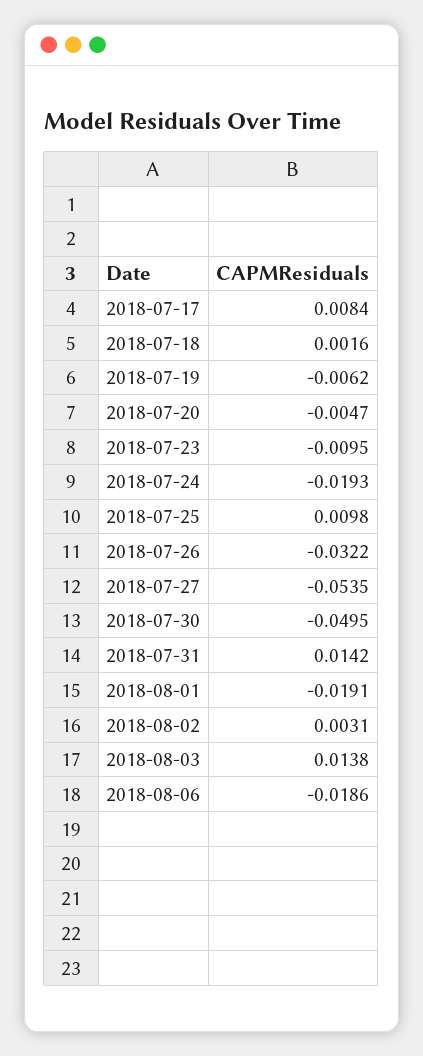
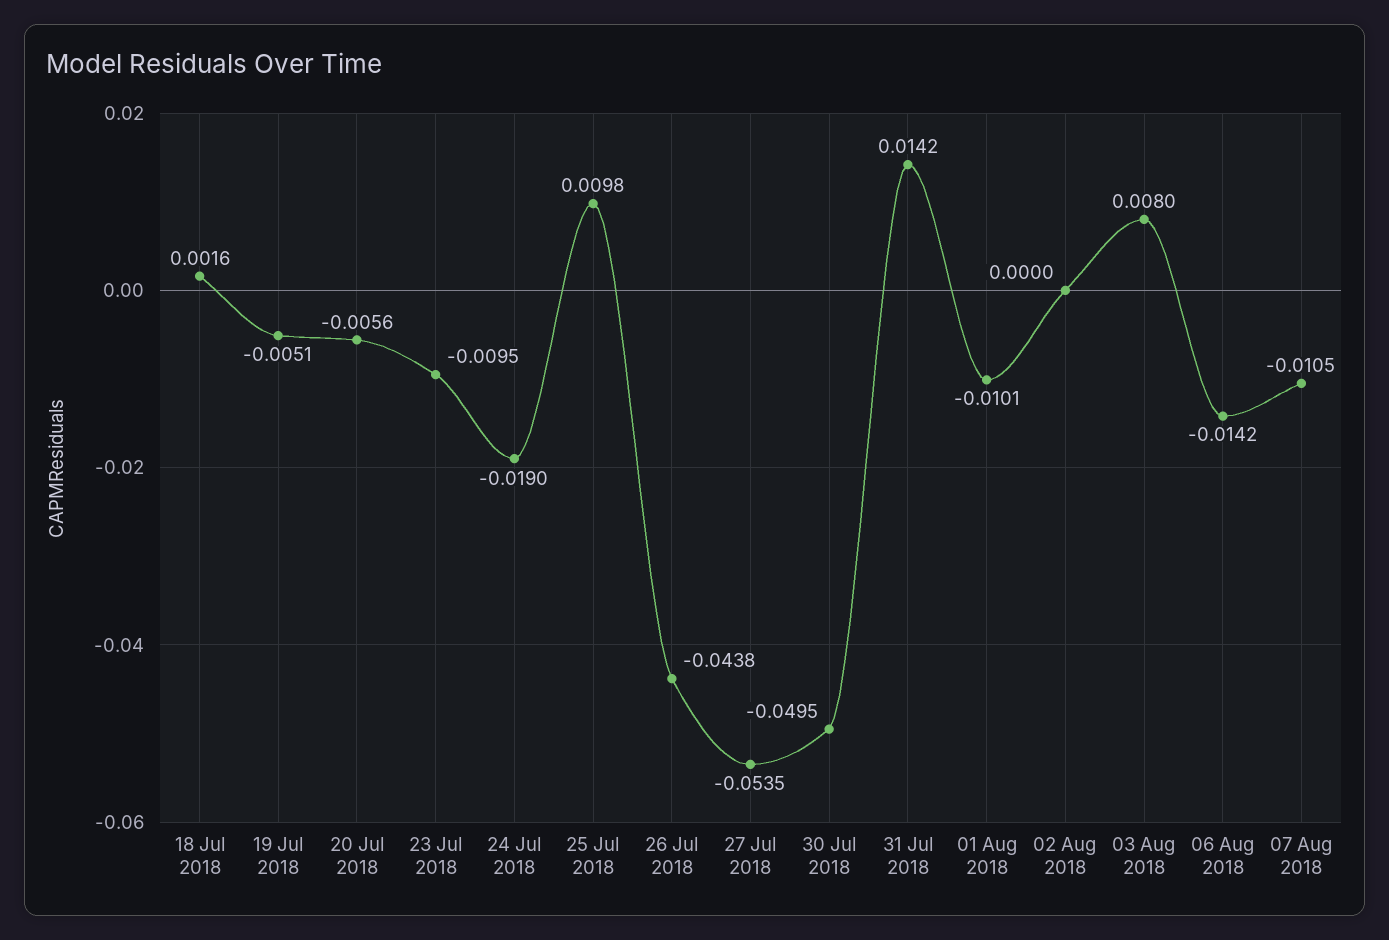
2018-07-17: 0.0084 -> none
2018-07-19: -0.0062 -> -0.0051
2018-07-20: -0.0047 -> -0.0056
2018-07-24: -0.0193 -> -0.019
2018-07-26: -0.0322 -> -0.0438
2018-08-01: -0.0191 -> -0.0101
2018-08-02: 0.0031 -> 0
2018-08-03: 0.0138 -> 0.008
2018-08-06: -0.0186 -> -0.0142
07 Aug 2018: none -> -0.0105

